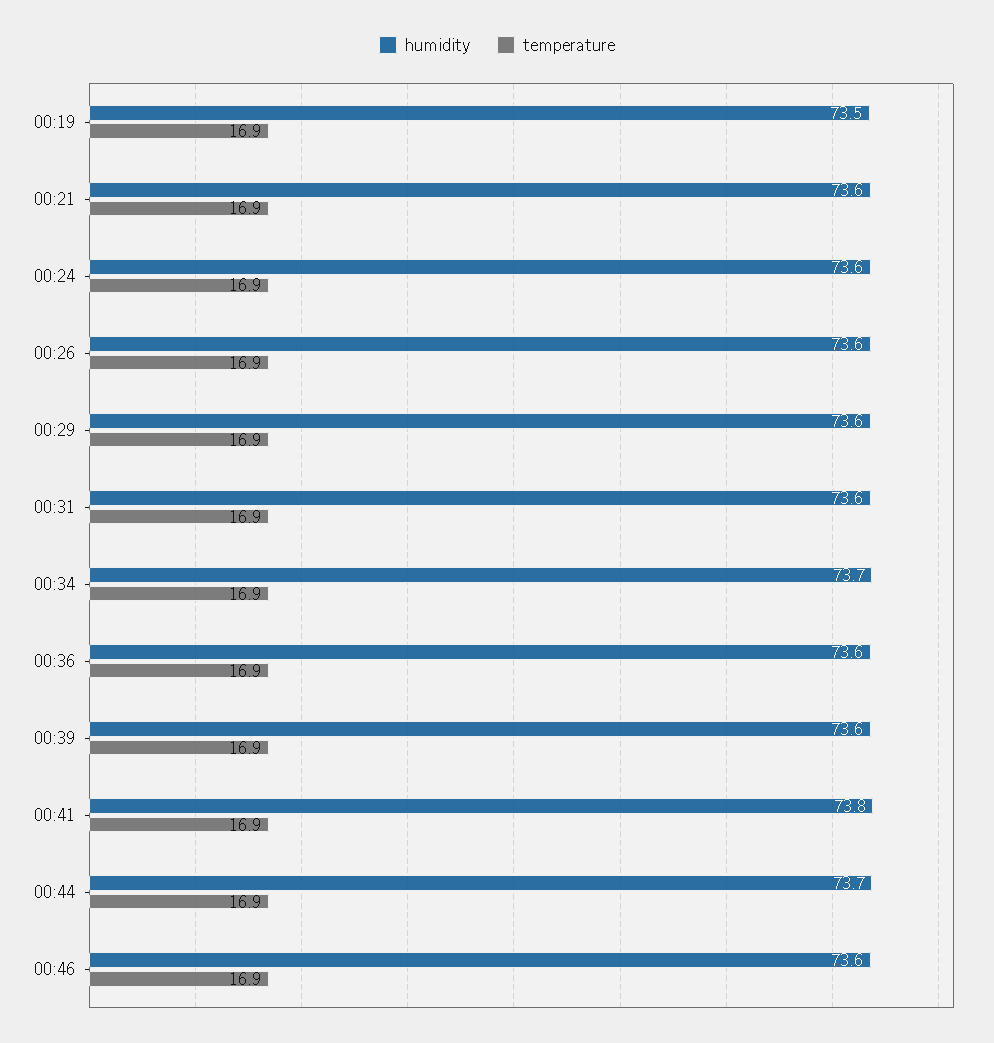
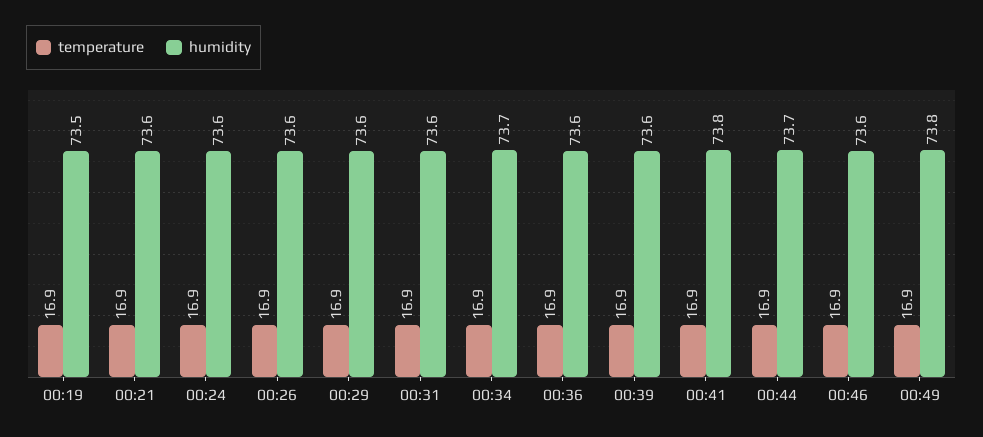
temperature, 00:49: none -> 16.9
humidity, 00:49: none -> 73.8

